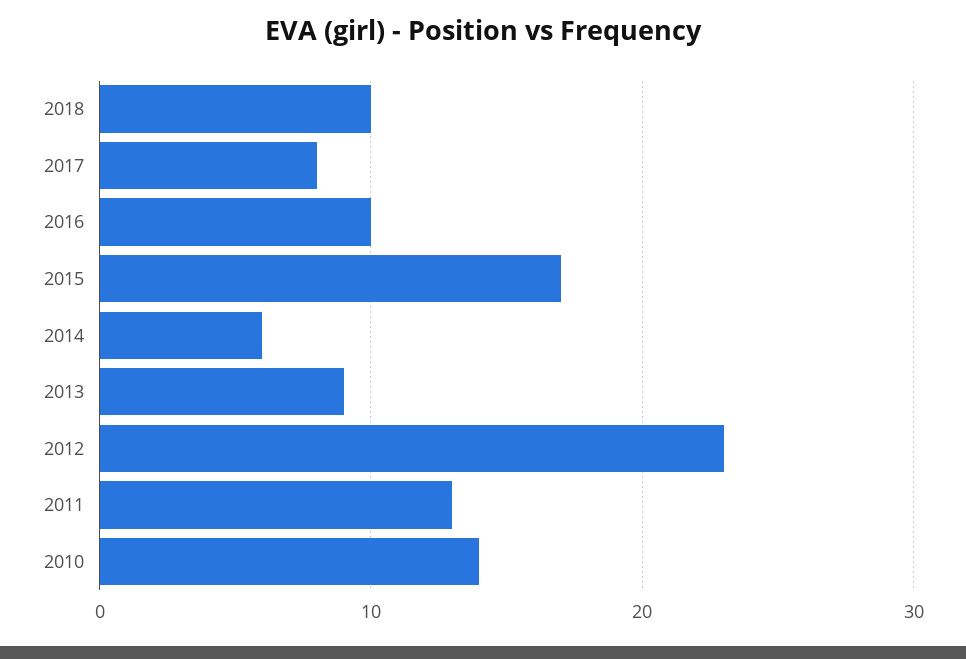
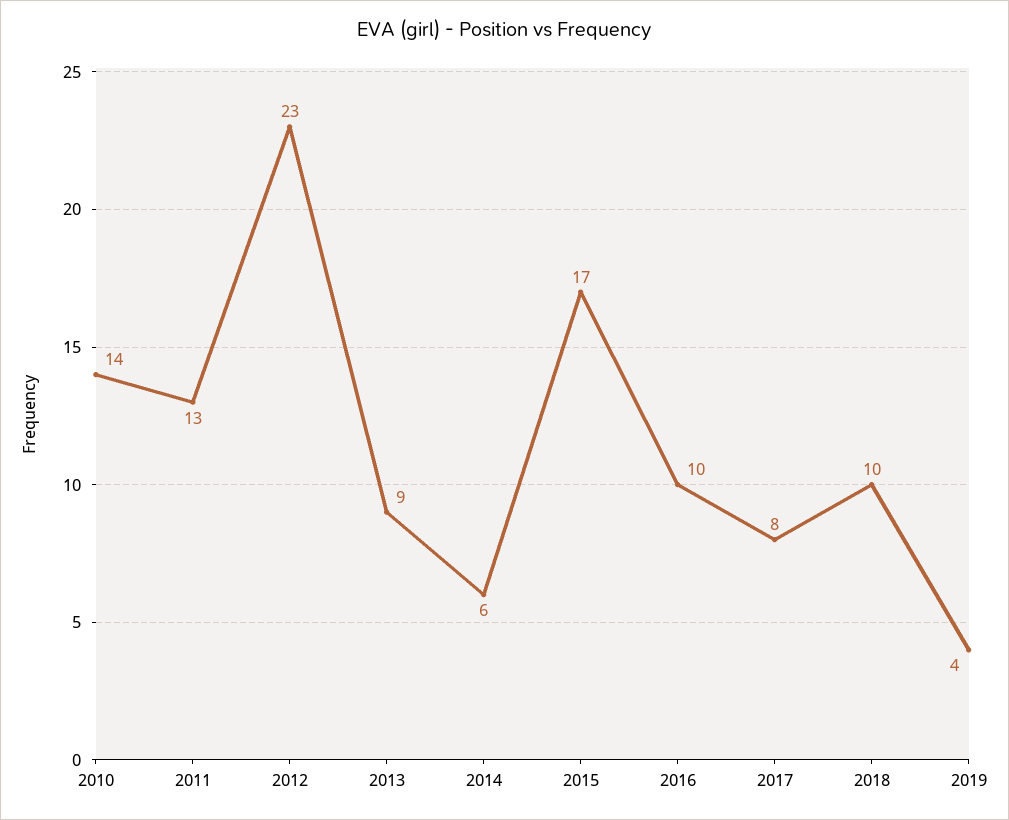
2019: none -> 4

